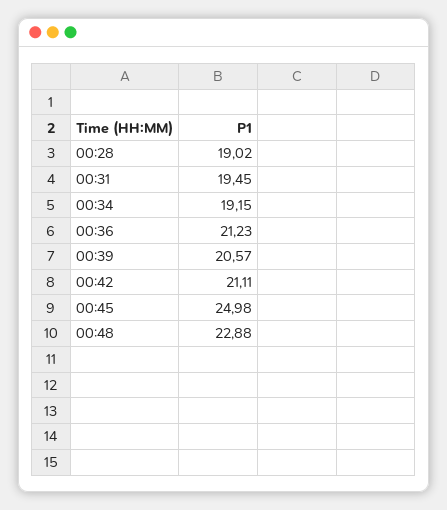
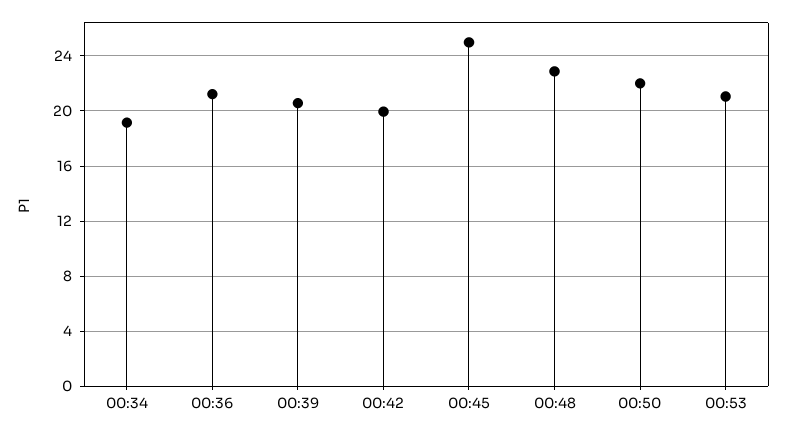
00:28: 19.02 -> none
00:31: 19.45 -> none
00:42: 21.11 -> 20
00:50: none -> 22
00:53: none -> 21

